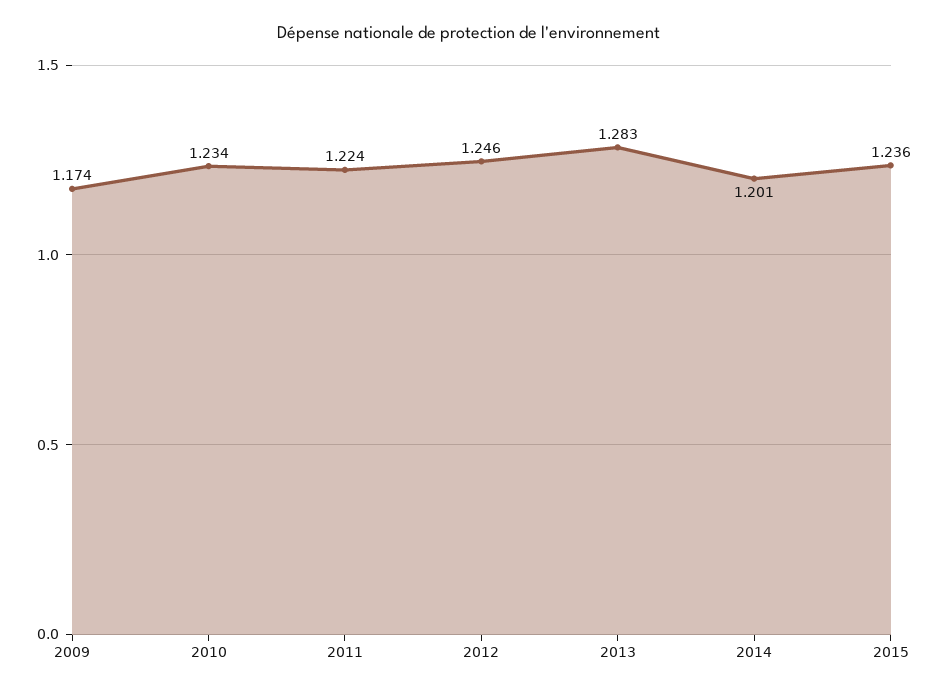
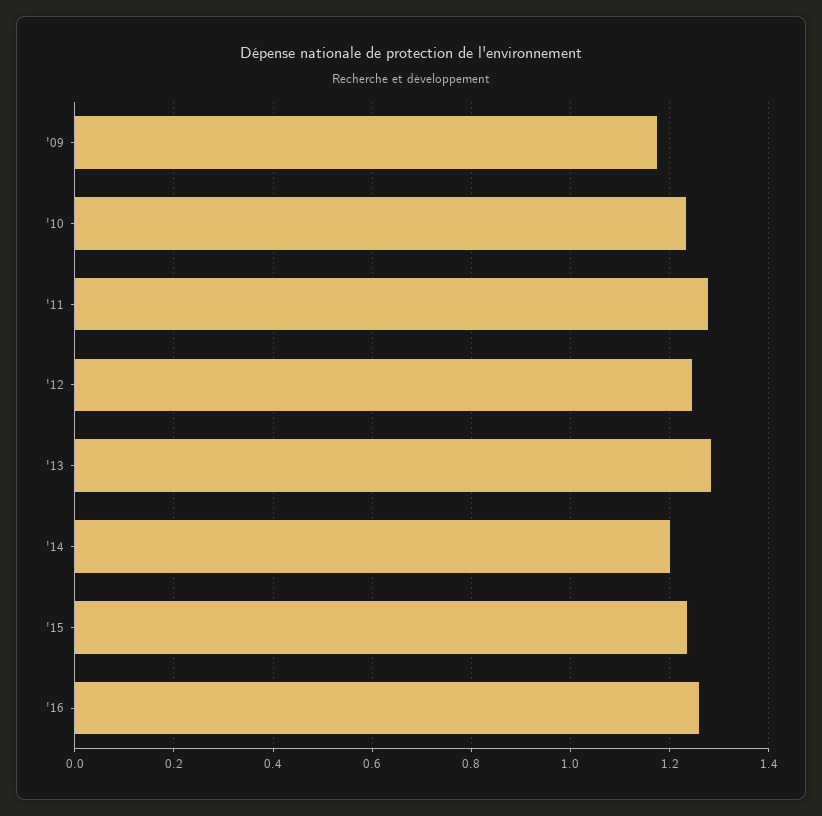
2011: 1.224 -> 1.28
'16: none -> 1.26

